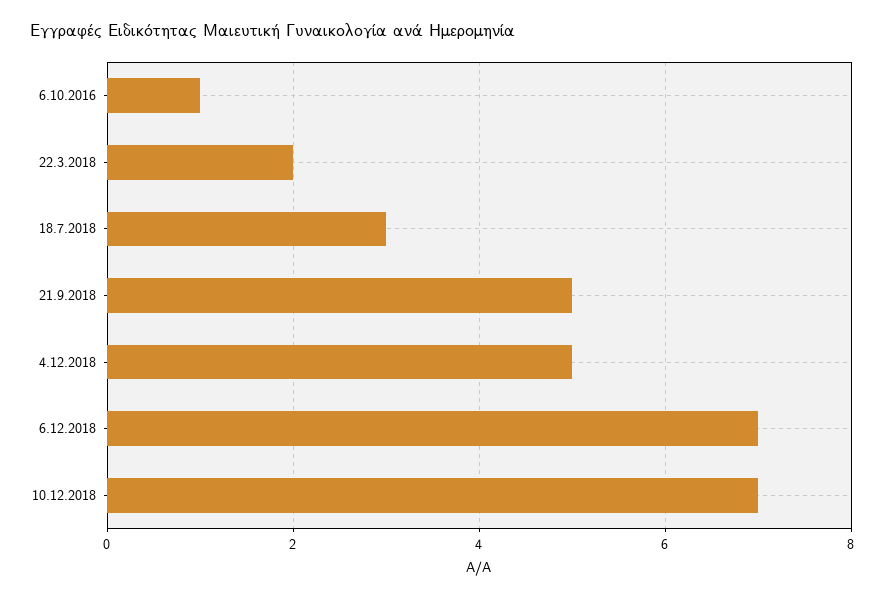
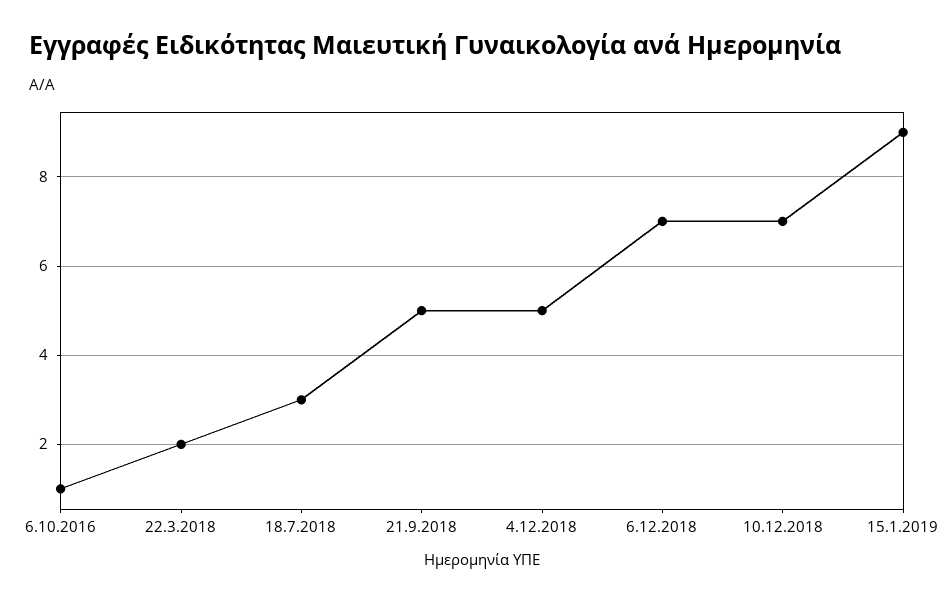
15.1.2019: none -> 9

